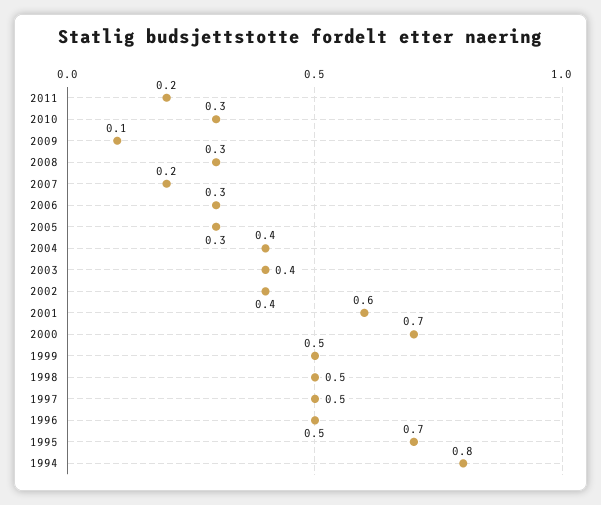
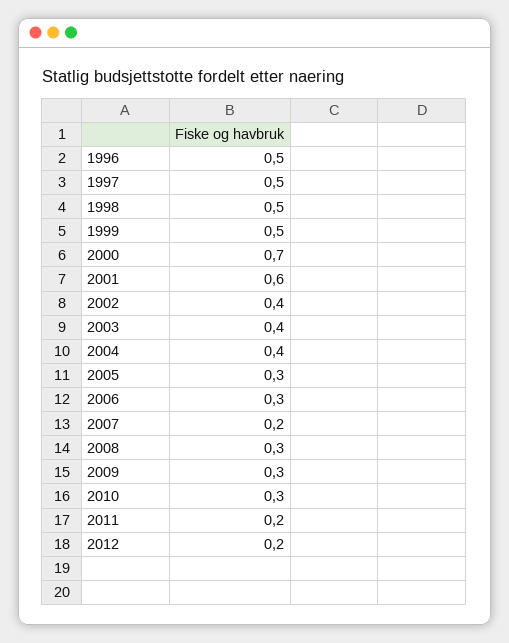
2009: 0.1 -> 0.3
1995: 0.7 -> none
1994: 0.8 -> none
2012: none -> 0.2

